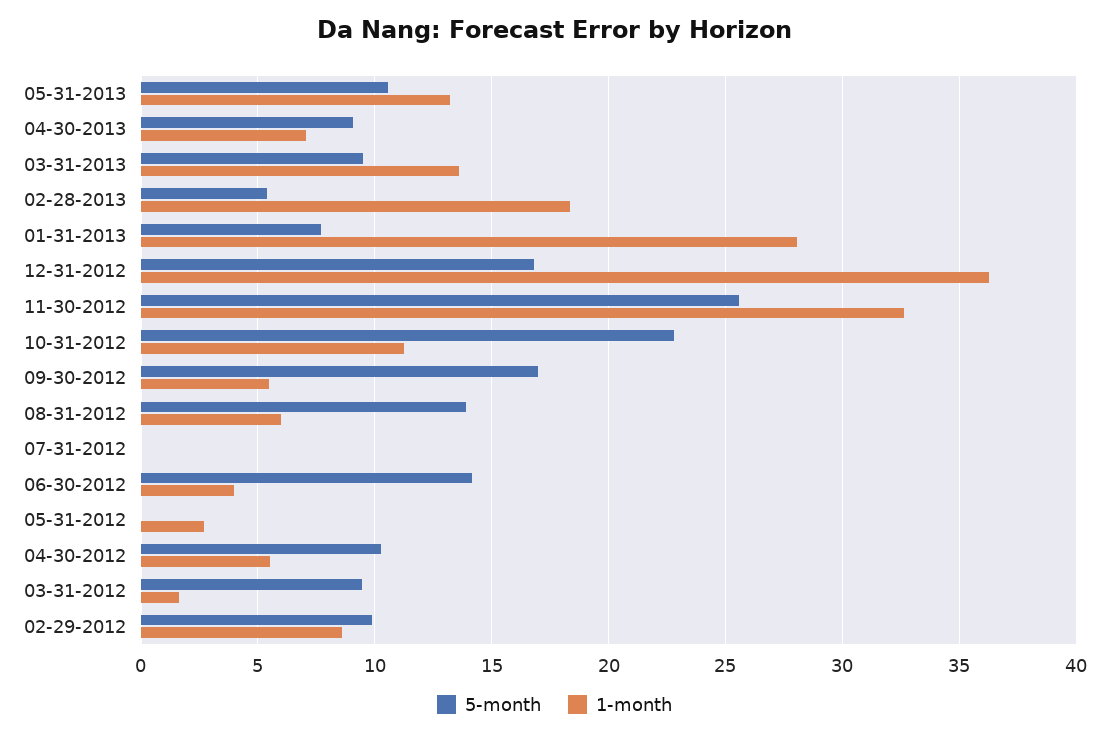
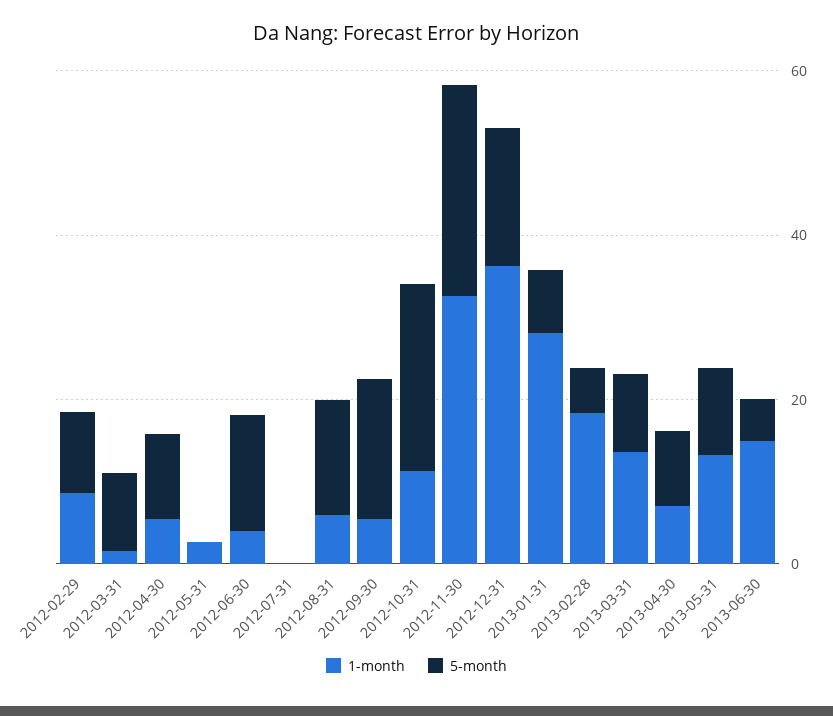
1-month, 2013-06-30: none -> 15
5-month, 2013-06-30: none -> 5

